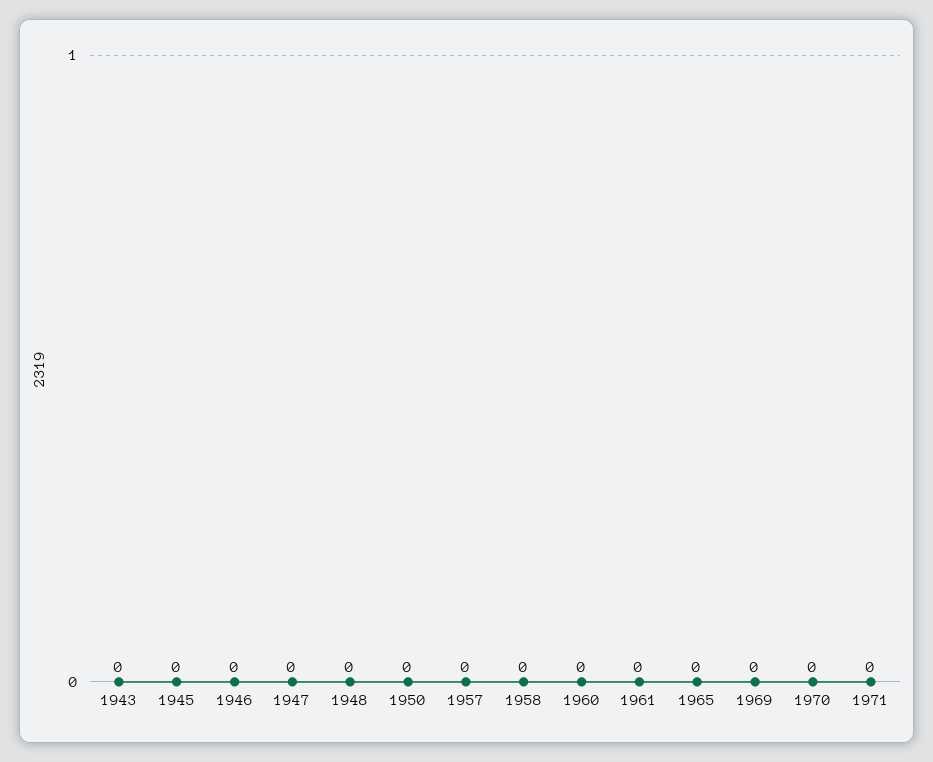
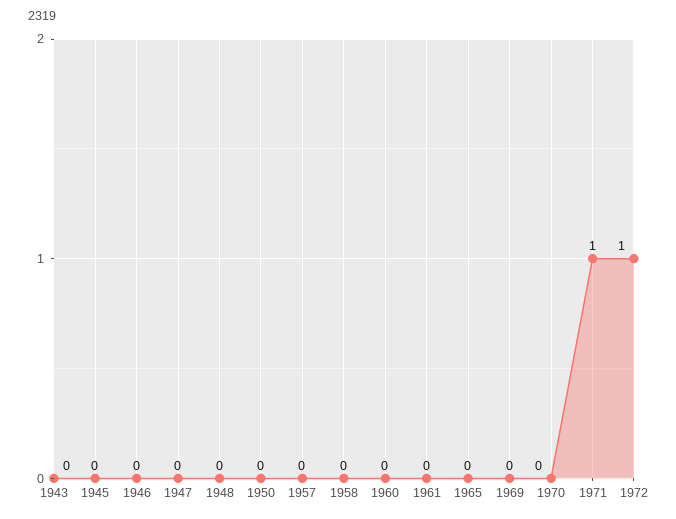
1971: 0 -> 1
1972: none -> 1

